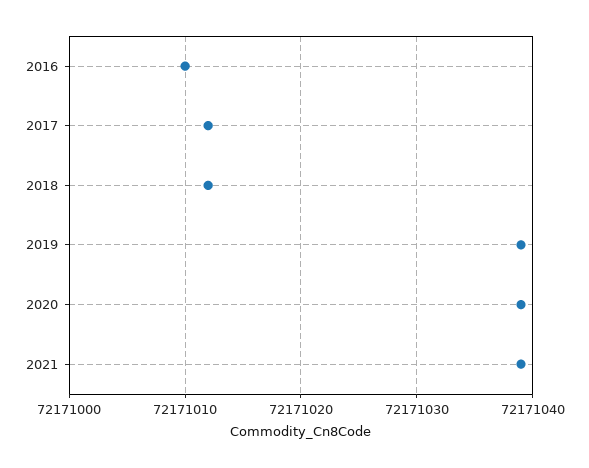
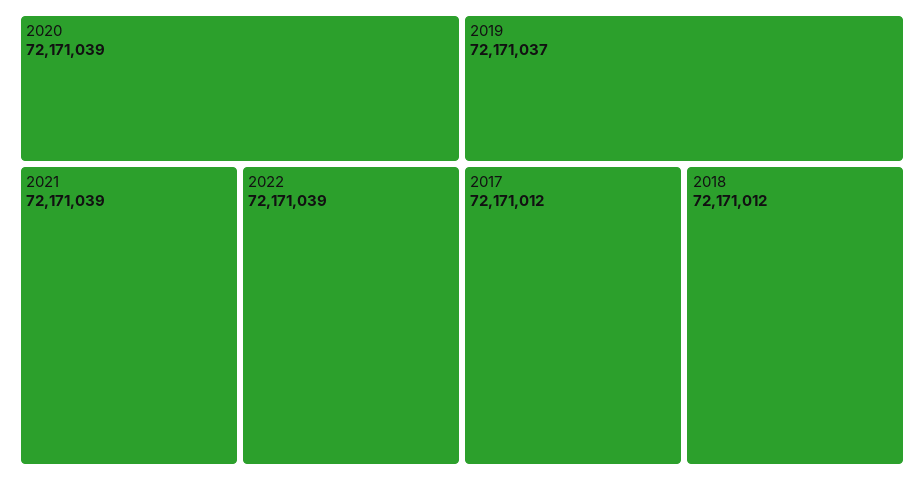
2016: 72171010 -> none
2019: 72171039 -> 72171037
2022: none -> 72171039

